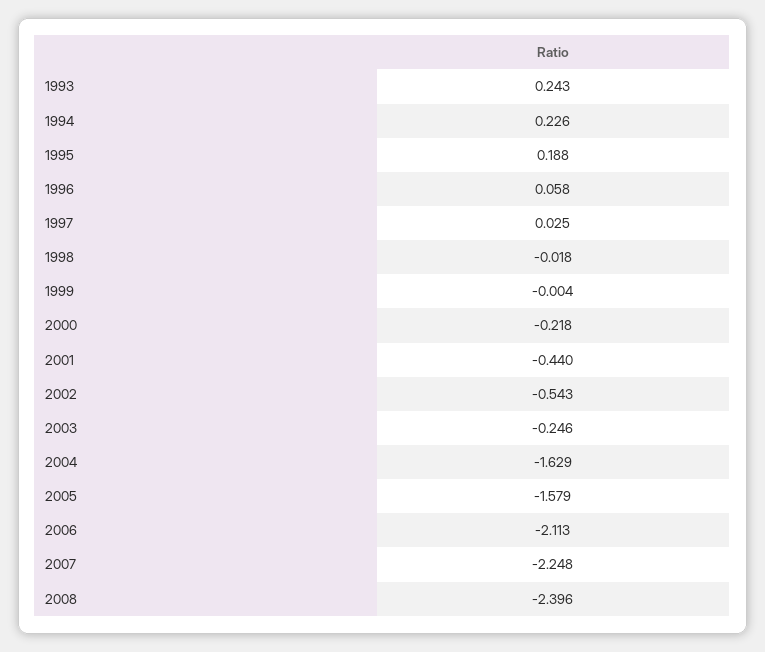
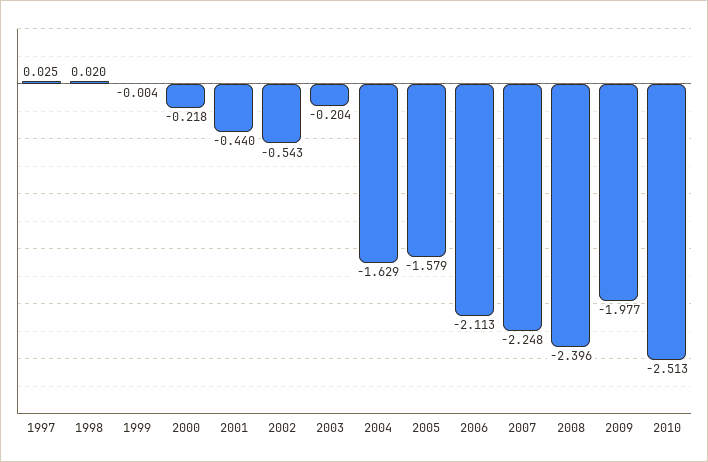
1993: 0.243 -> none
1994: 0.226 -> none
1995: 0.188 -> none
1996: 0.058 -> none
1998: -0.018 -> 0.02
2003: -0.246 -> -0.204
2009: none -> -1.977
2010: none -> -2.513

